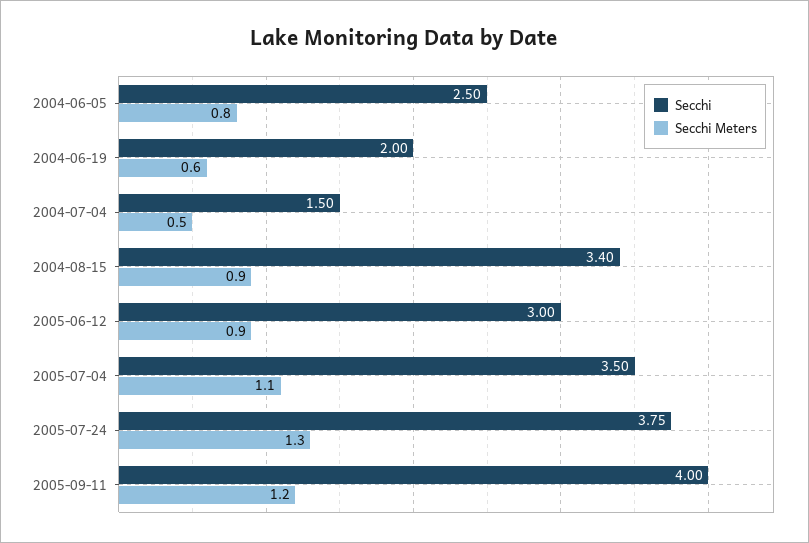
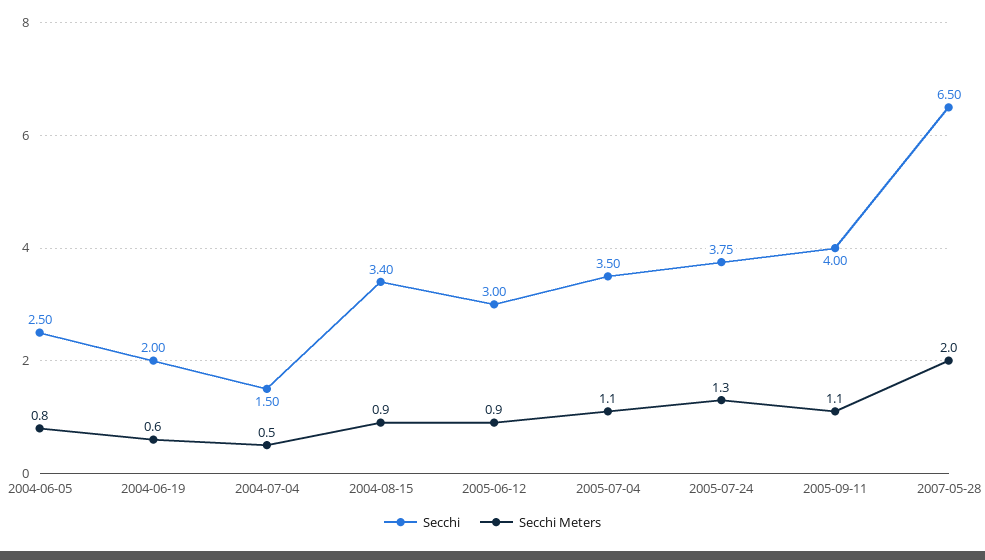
Secchi Meters, 2005-09-11: 1.2 -> 1.1
Secchi, 2007-05-28: none -> 6.5
Secchi Meters, 2007-05-28: none -> 2

